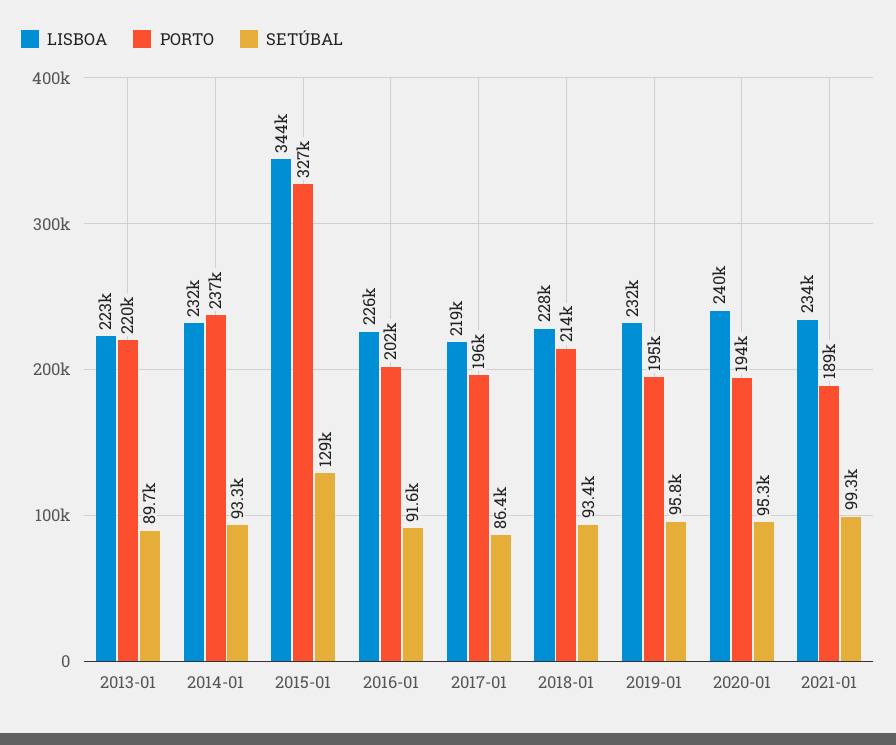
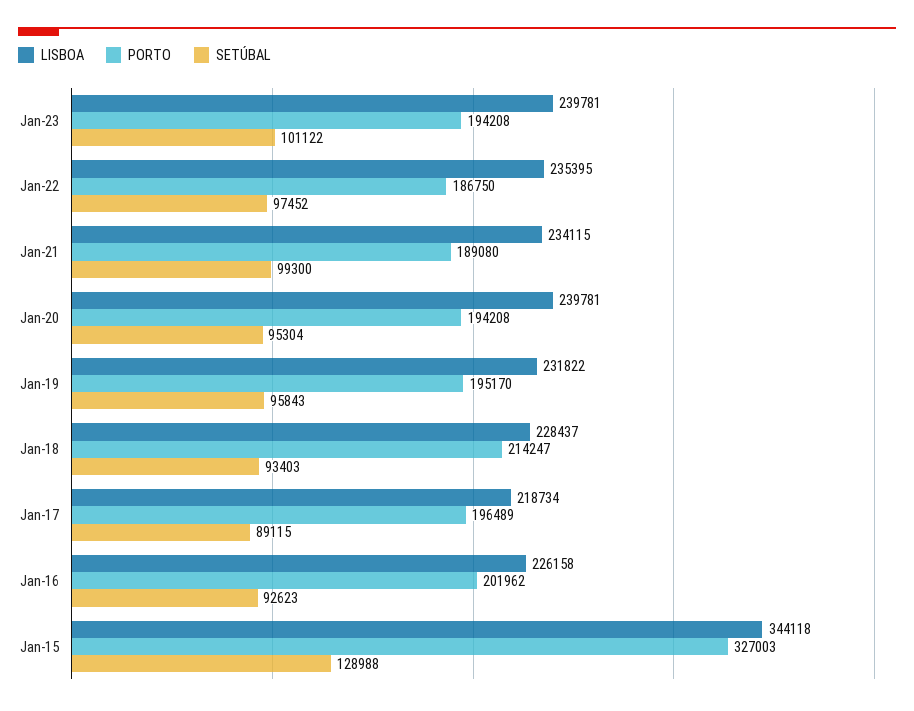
LISBOA, 2013-01: 223000 -> none
PORTO, 2013-01: 220000 -> none
SETÚBAL, 2013-01: 89700 -> none
LISBOA, 2014-01: 232000 -> none
PORTO, 2014-01: 237000 -> none
SETÚBAL, 2014-01: 93300 -> none
SETÚBAL, 2016-01: 91600 -> 92623
SETÚBAL, 2017-01: 86400 -> 89115
LISBOA, Jan-23: none -> 239781
PORTO, Jan-23: none -> 194208
SETÚBAL, Jan-23: none -> 101122
LISBOA, Jan-22: none -> 235395
PORTO, Jan-22: none -> 186750
SETÚBAL, Jan-22: none -> 97452

